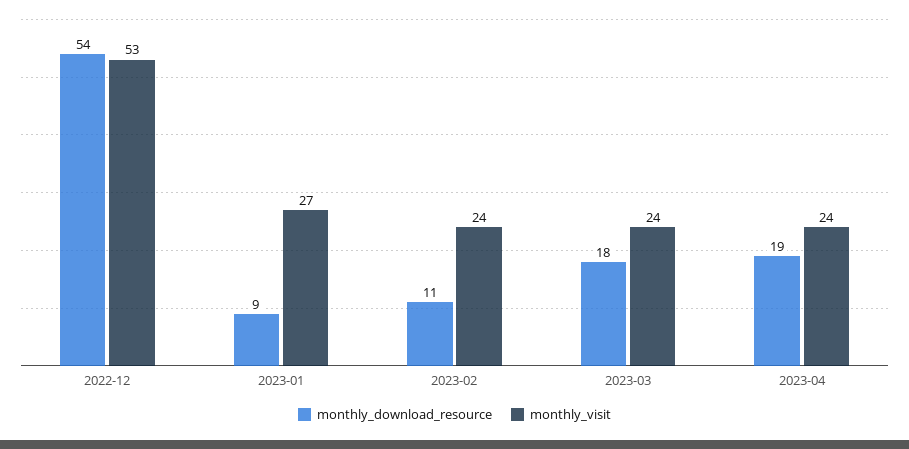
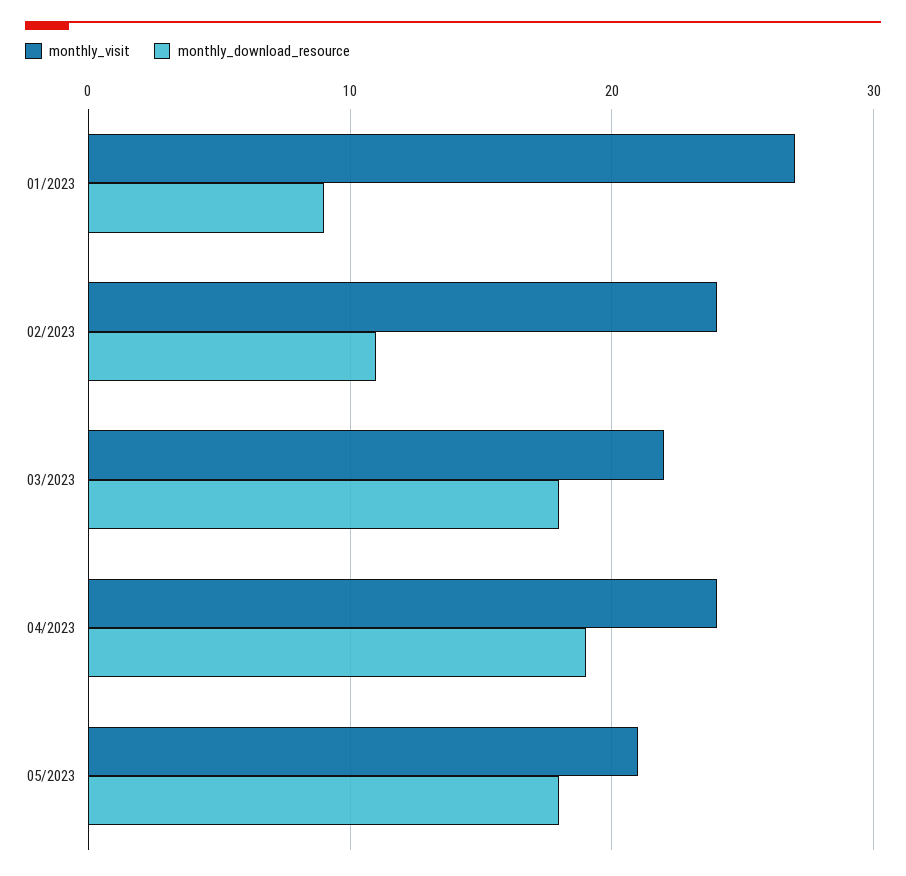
monthly_download_resource, 2022-12: 54 -> none
monthly_visit, 2022-12: 53 -> none
monthly_visit, 2023-03: 24 -> 22
monthly_visit, 05/2023: none -> 21
monthly_download_resource, 05/2023: none -> 18

